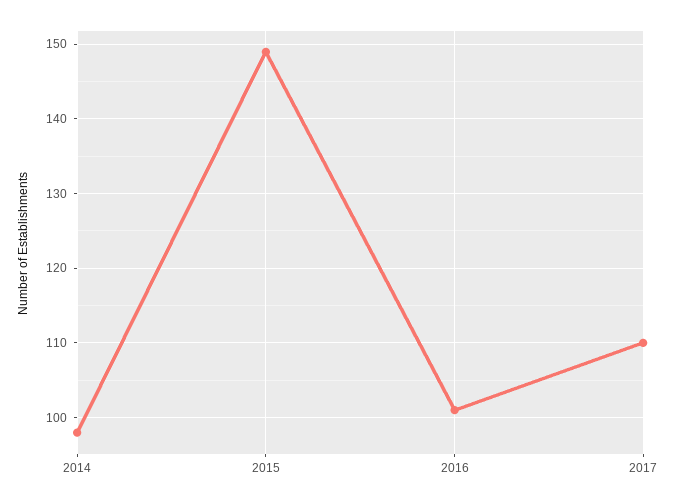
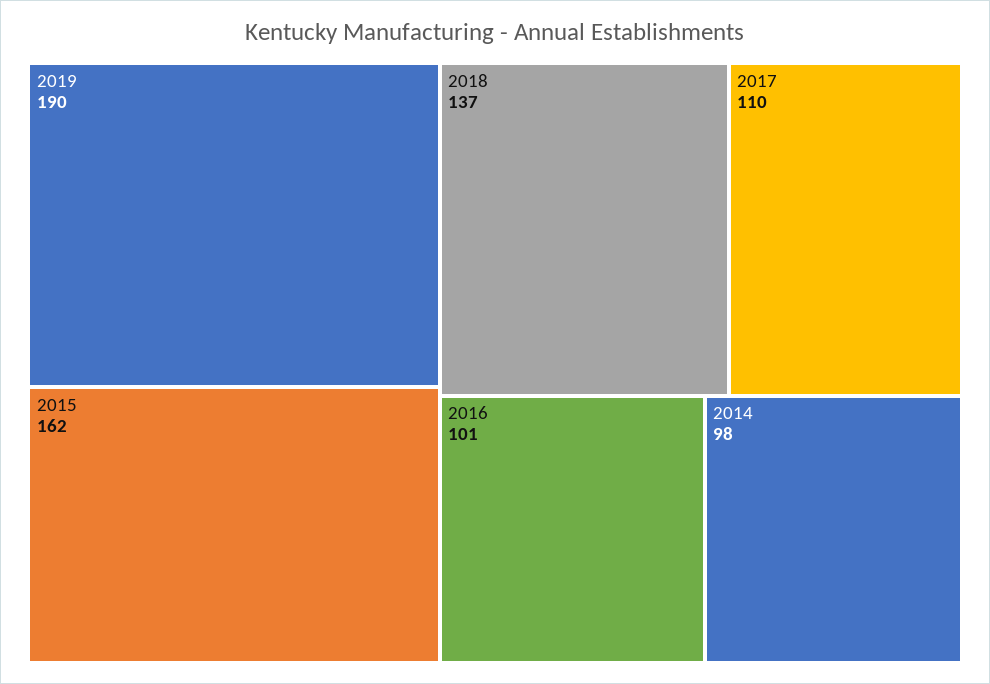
2015: 149 -> 162
2019: none -> 190
2018: none -> 137

